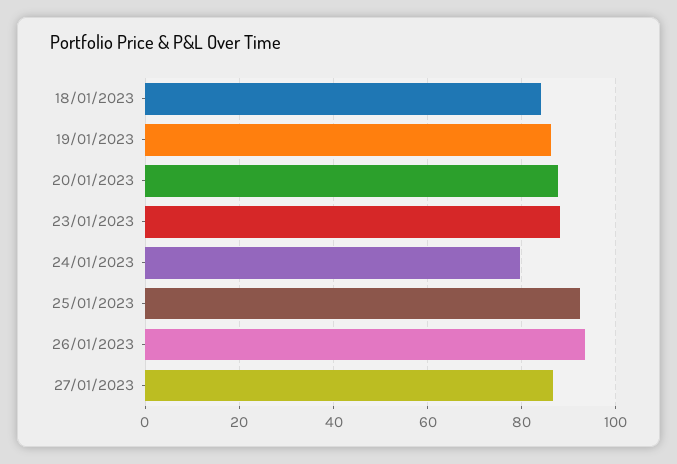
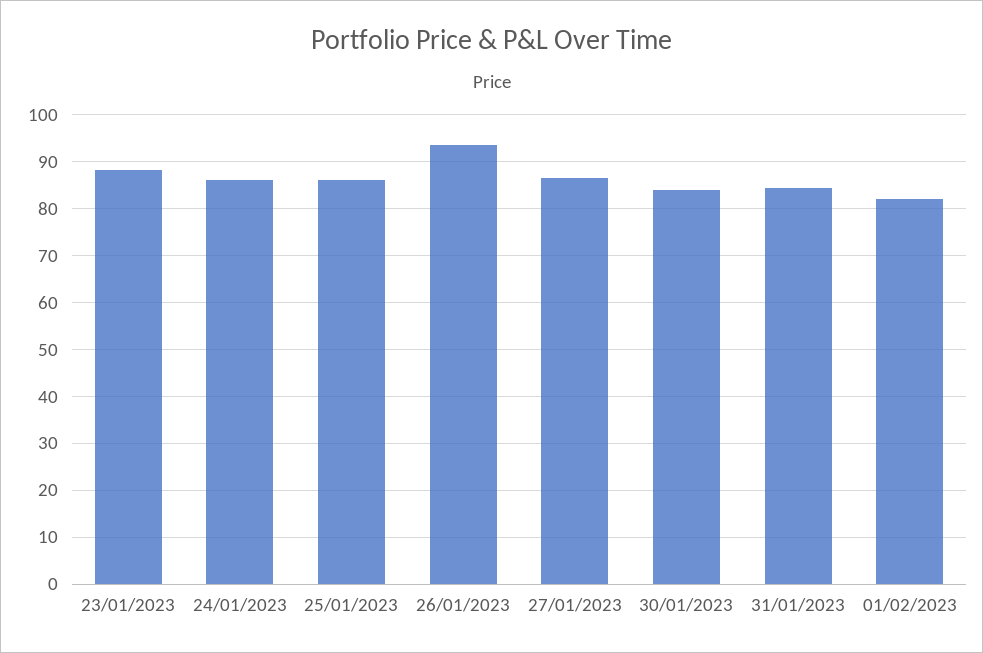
18/01/2023: 84 -> none
19/01/2023: 86 -> none
20/01/2023: 88 -> none
24/01/2023: 80 -> 86
25/01/2023: 92 -> 86
30/01/2023: none -> 84
31/01/2023: none -> 84
01/02/2023: none -> 82

